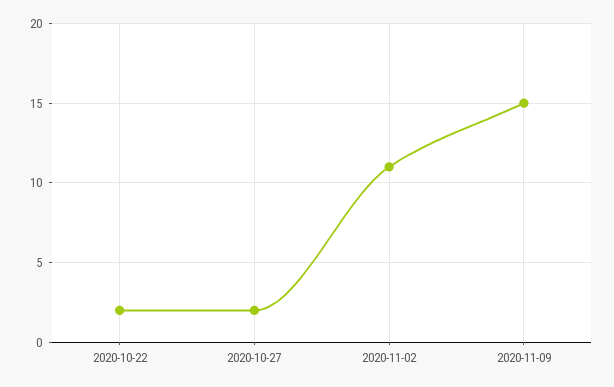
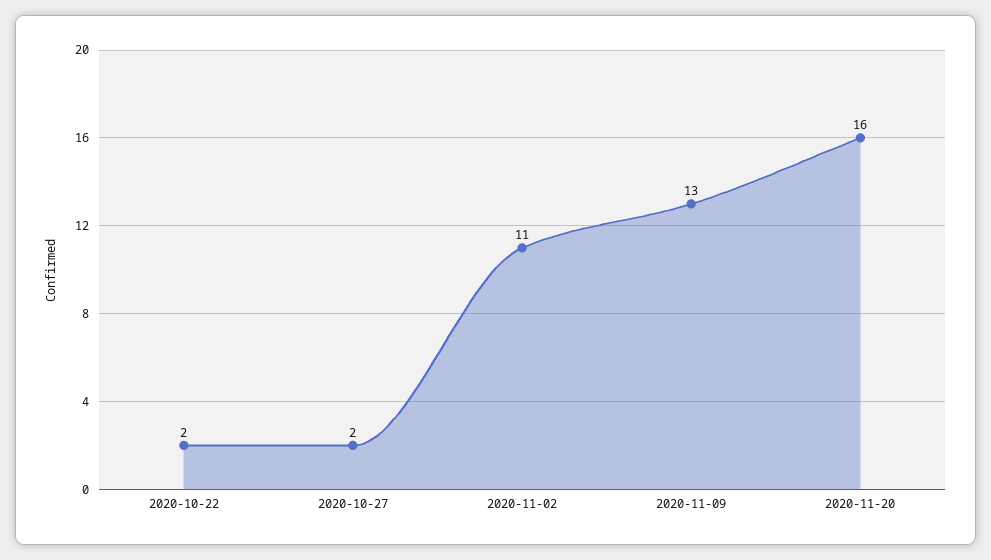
2020-11-09: 15 -> 13
2020-11-20: none -> 16

